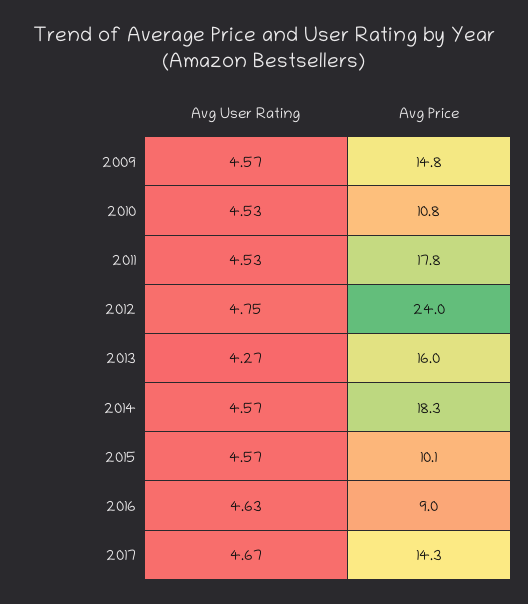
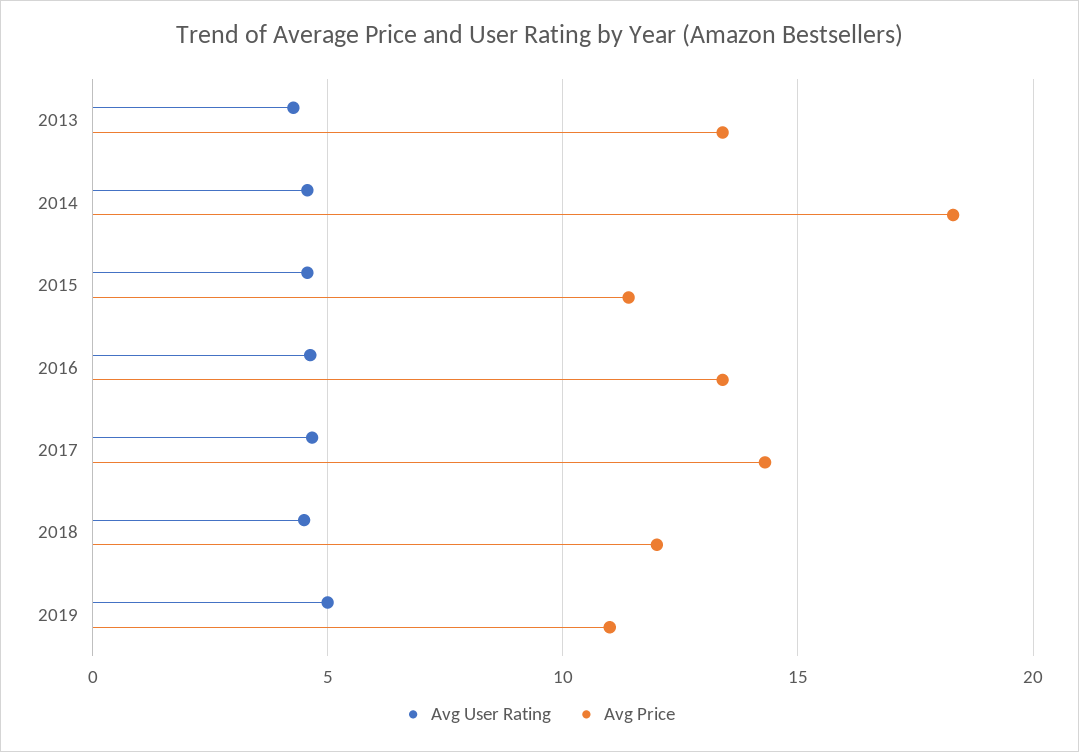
Avg User Rating, 2009: 4.57 -> none
Avg Price, 2009: 14.8 -> none
Avg User Rating, 2010: 4.53 -> none
Avg Price, 2010: 10.8 -> none
Avg User Rating, 2011: 4.53 -> none
Avg Price, 2011: 17.8 -> none
Avg User Rating, 2012: 4.75 -> none
Avg Price, 2012: 24 -> none
Avg Price, 2013: 16 -> 13.5
Avg Price, 2015: 10.1 -> 11.5
Avg Price, 2016: 9 -> 13.5
Avg User Rating, 2018: none -> 4.5
Avg Price, 2018: none -> 12
Avg User Rating, 2019: none -> 5
Avg Price, 2019: none -> 11

